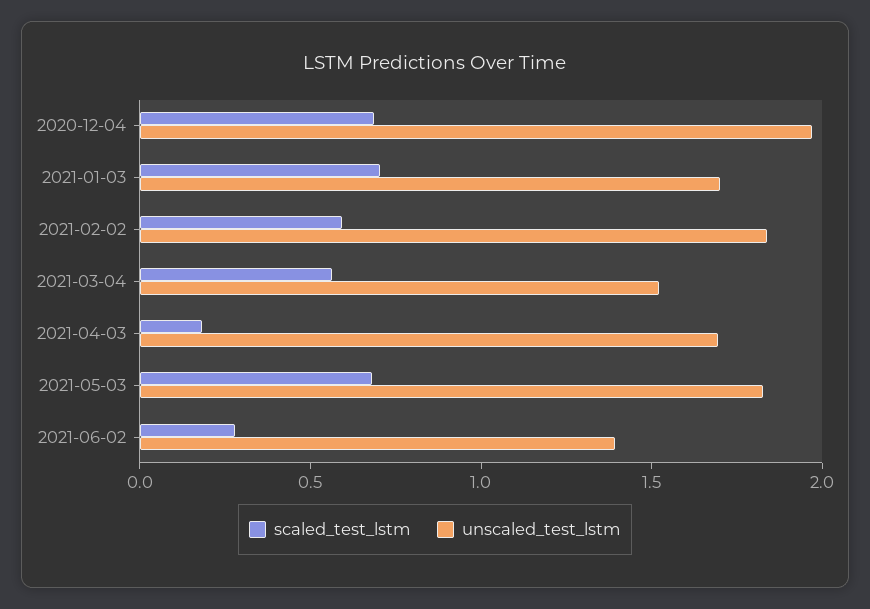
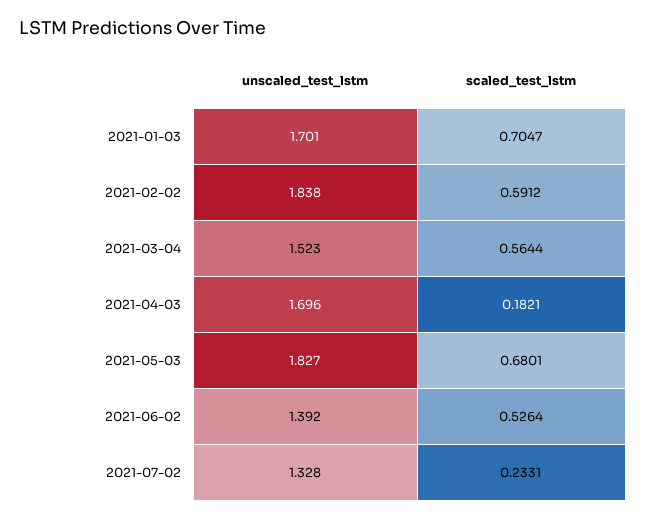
scaled_test_lstm, 2020-12-04: 0.7 -> none
unscaled_test_lstm, 2020-12-04: 2 -> none
scaled_test_lstm, 2021-06-02: 0.3 -> 0.5264
unscaled_test_lstm, 2021-07-02: none -> 1.328
scaled_test_lstm, 2021-07-02: none -> 0.2331

